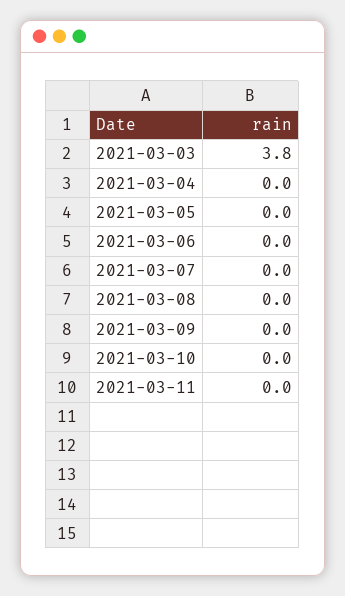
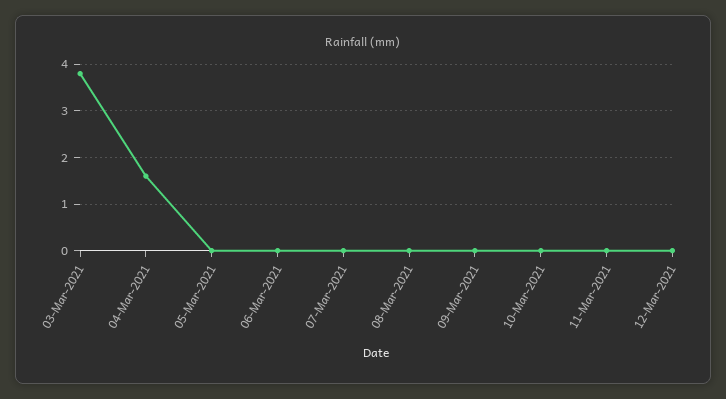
2021-03-04: 0 -> 1.5
12-Mar-2021: none -> 0

